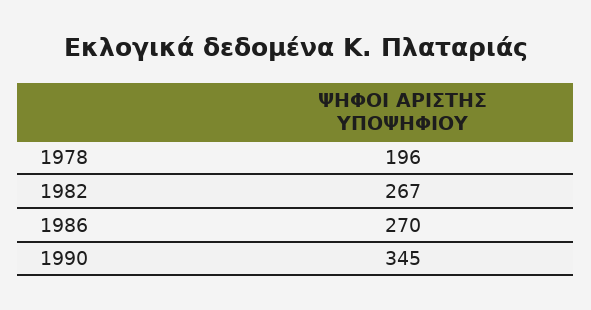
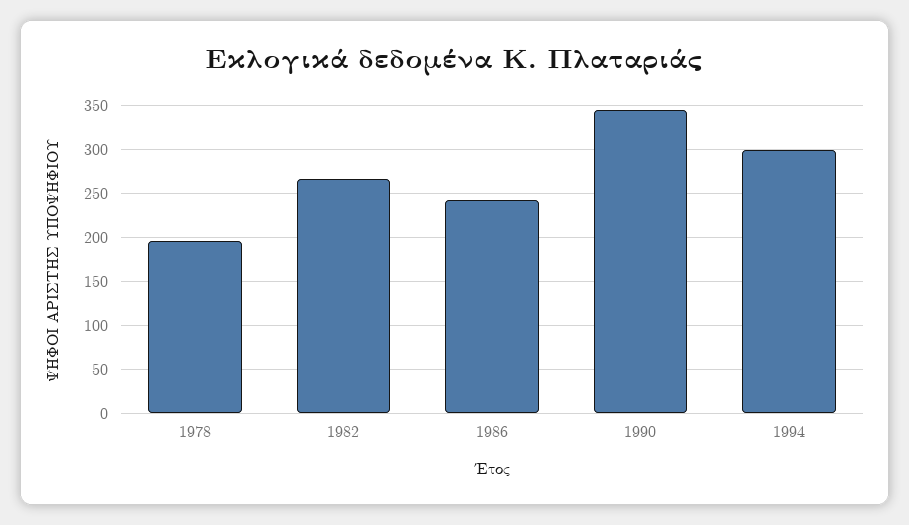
1986: 270 -> 240
1994: none -> 300

